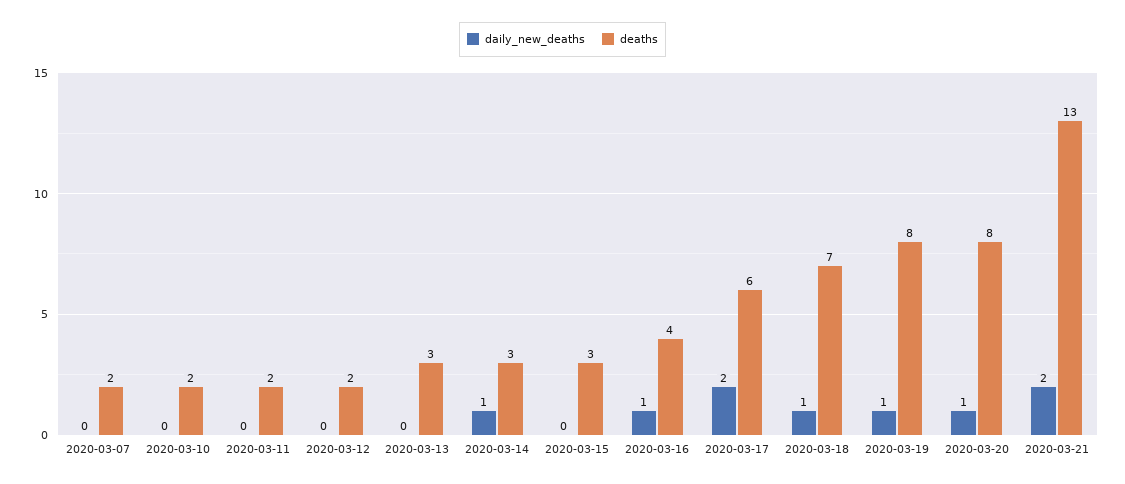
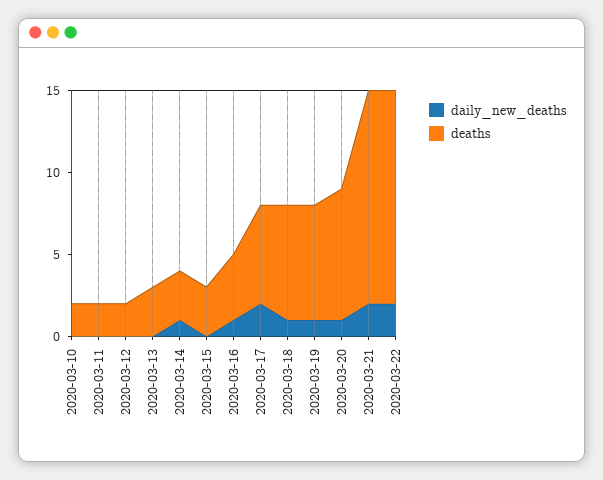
daily_new_deaths, 2020-03-07: 0 -> none
deaths, 2020-03-07: 2 -> none
deaths, 2020-03-19: 8 -> 7
daily_new_deaths, 2020-03-22: none -> 2
deaths, 2020-03-22: none -> 13

